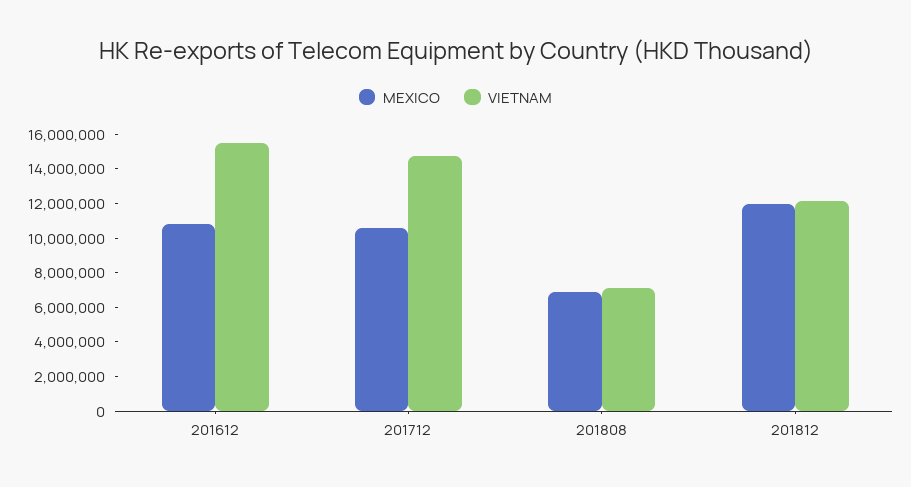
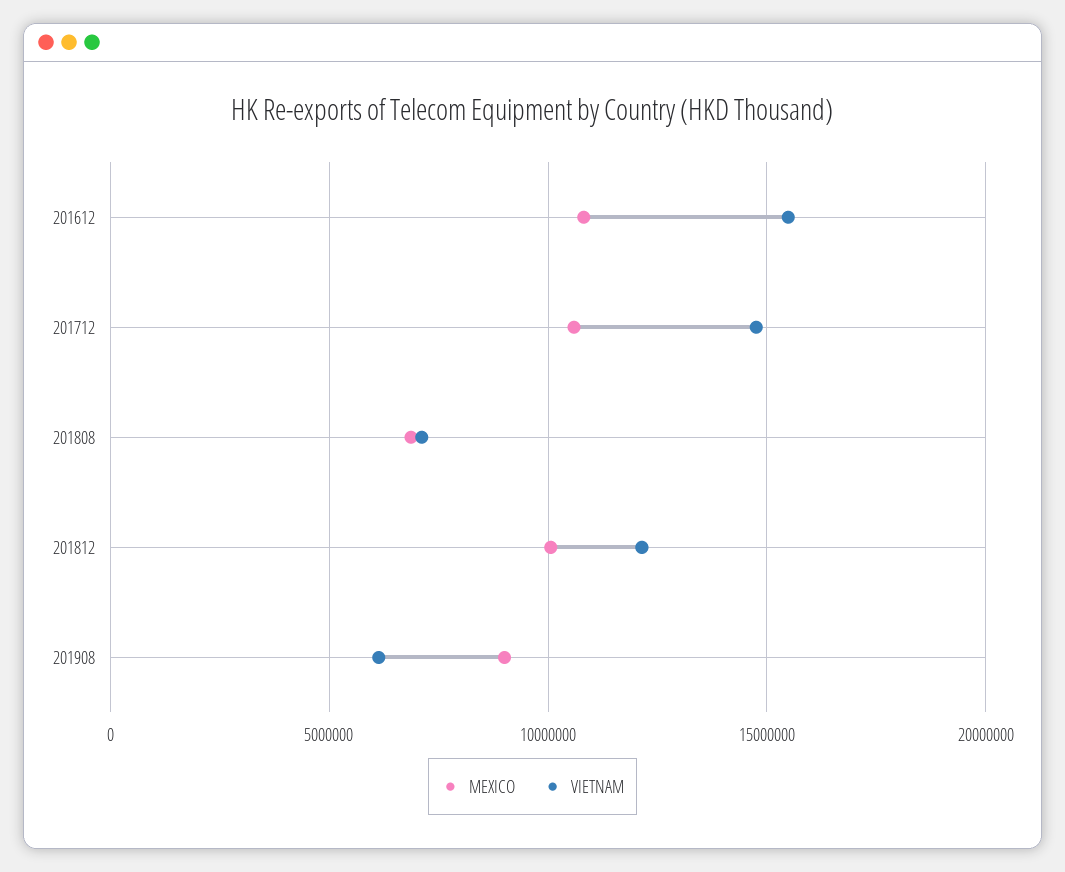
MEXICO, 201812: 12000000 -> 10000000
MEXICO, 201908: none -> 9000000
VIETNAM, 201908: none -> 6000000

